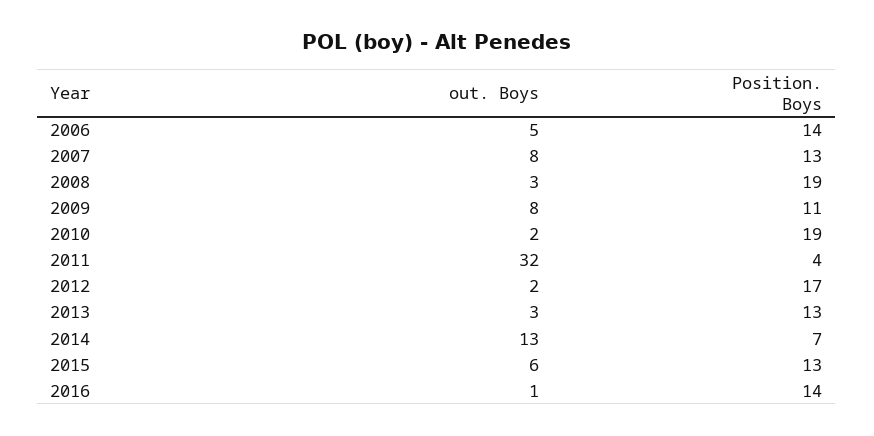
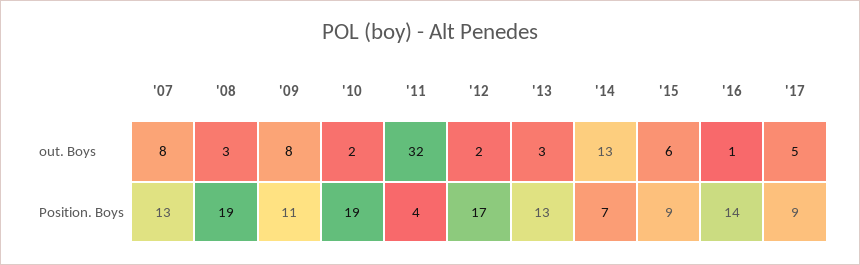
out. Boys, 2006: 5 -> none
Position. Boys, 2006: 14 -> none
Position. Boys, 2015: 13 -> 9
out. Boys, '17: none -> 5
Position. Boys, '17: none -> 9

